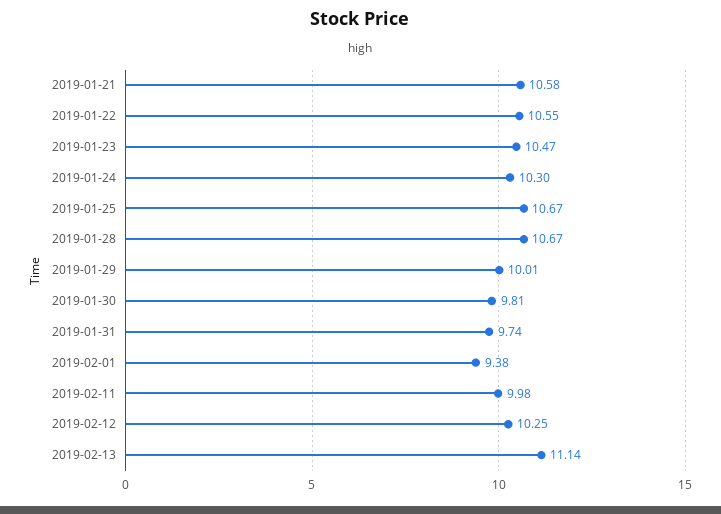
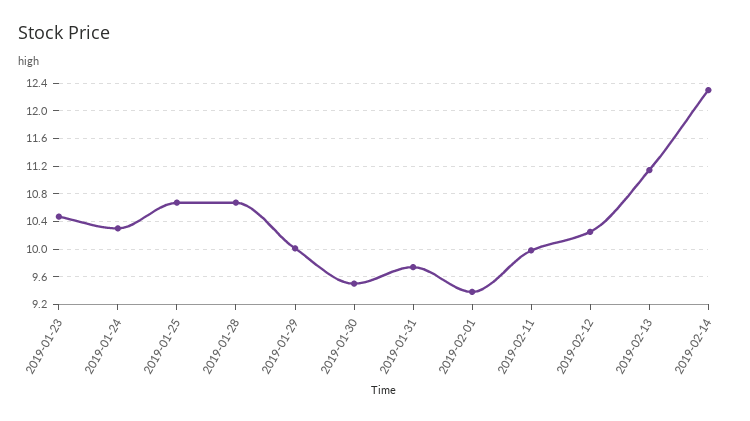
2019-01-21: 10.58 -> none
2019-01-22: 10.55 -> none
2019-01-30: 9.81 -> 9.5
2019-02-14: none -> 12.3

